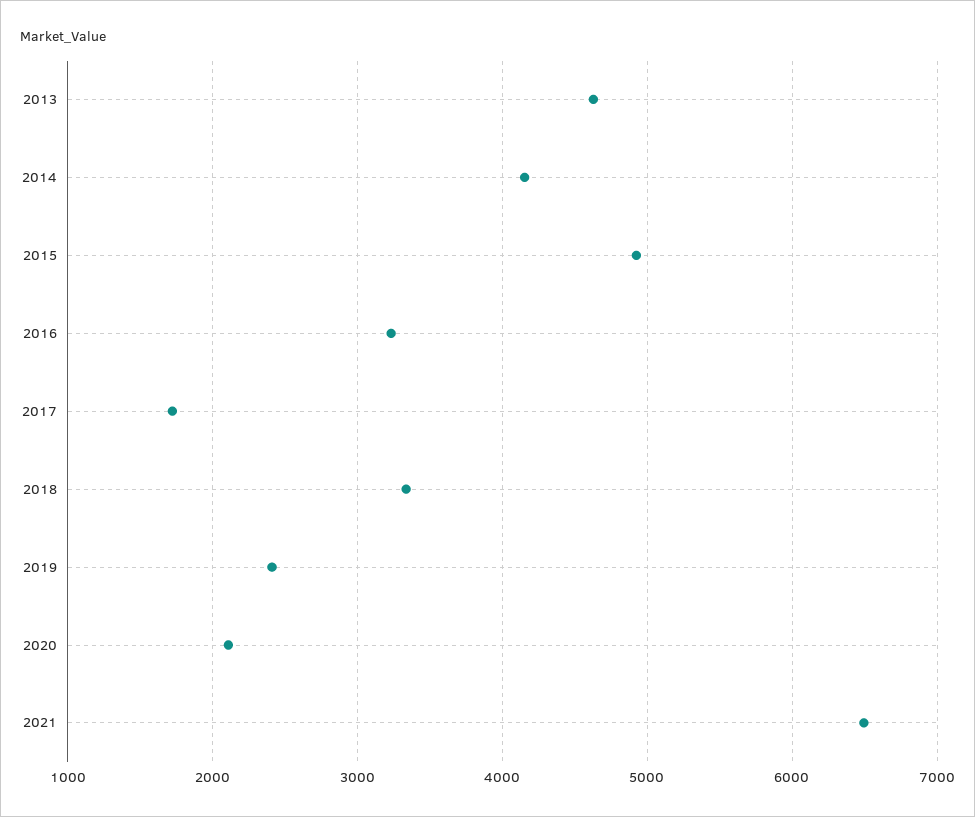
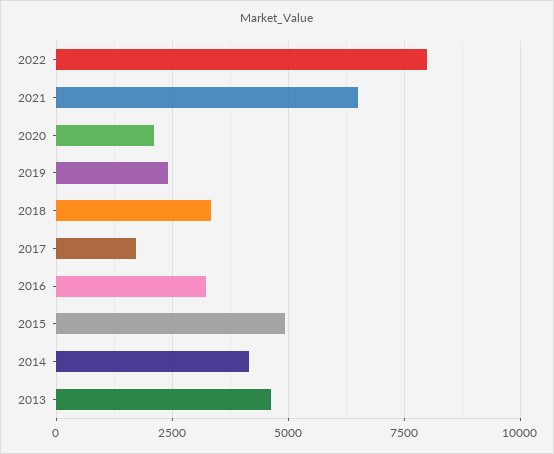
2022: none -> 8000

